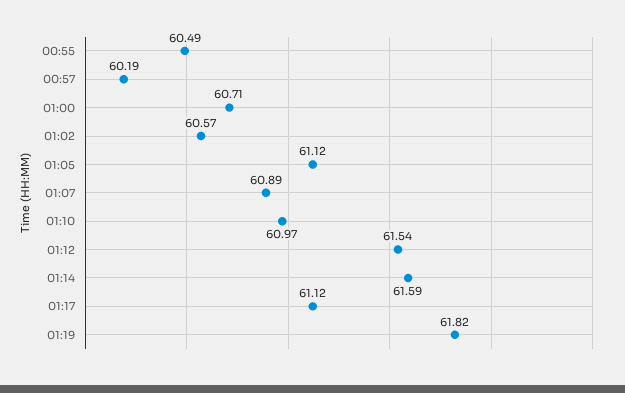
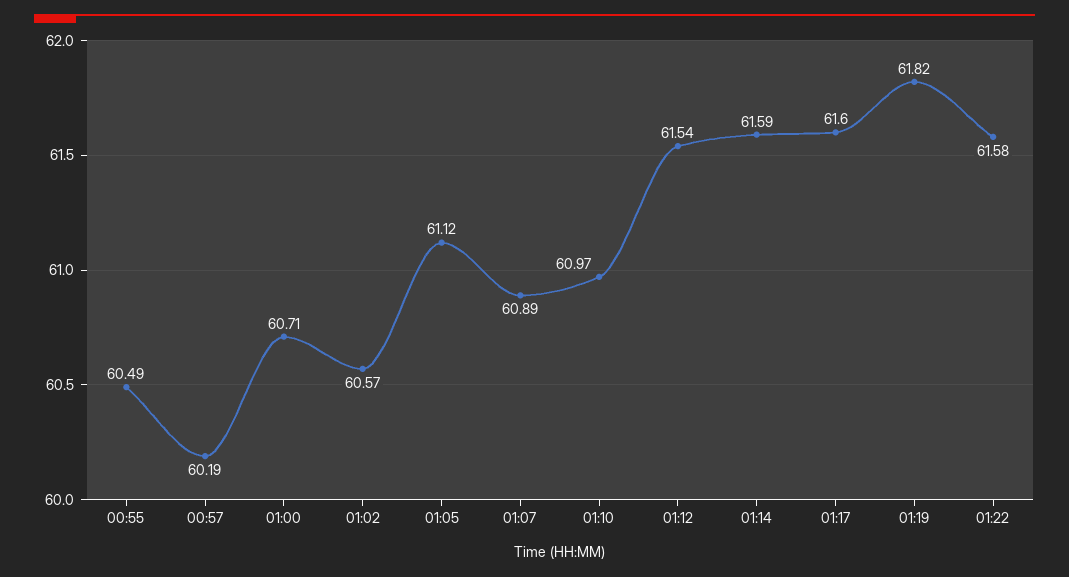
01:17: 61.12 -> 61.6
01:22: none -> 61.58

